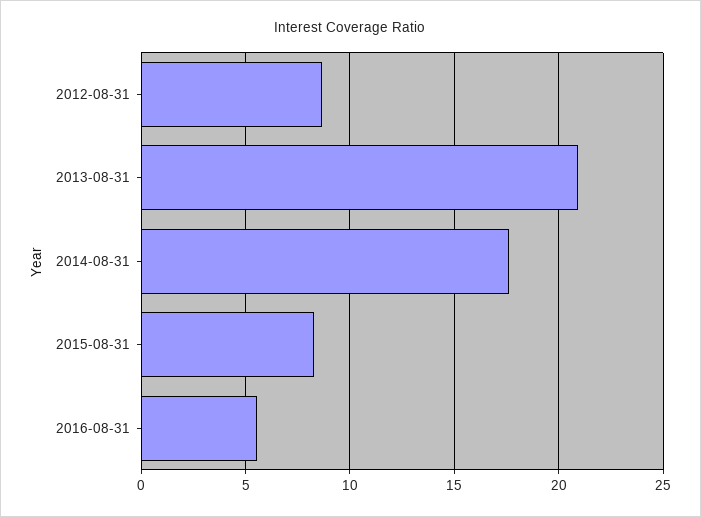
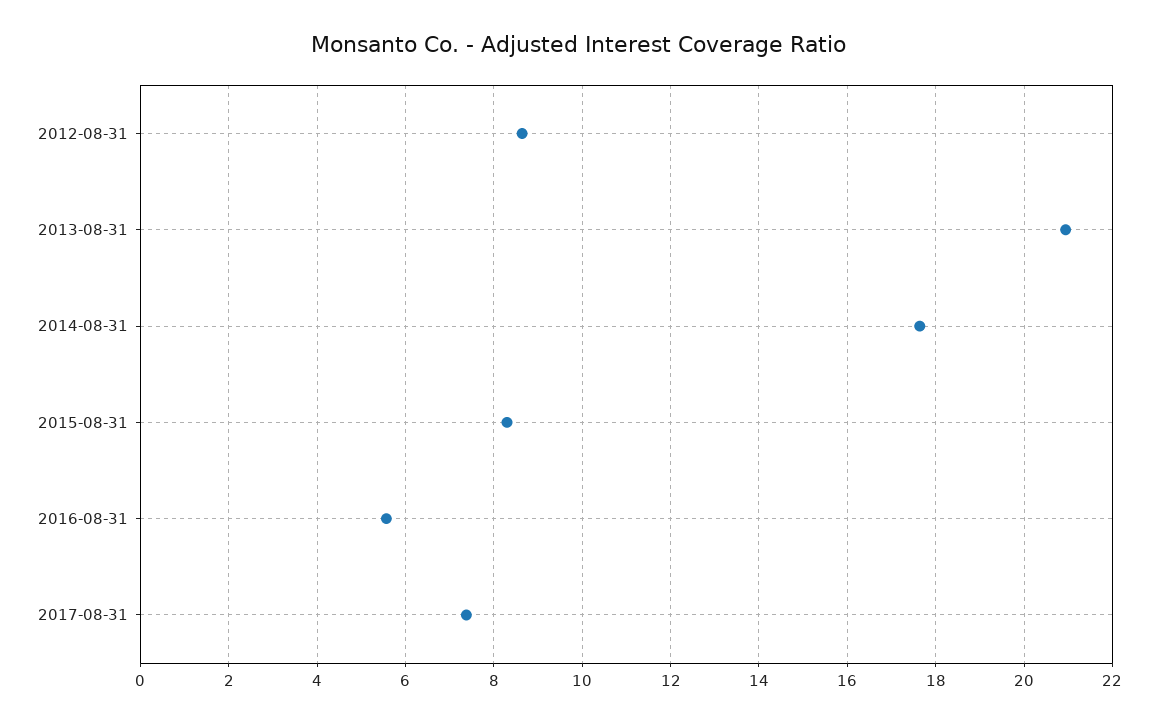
2017-08-31: none -> 7.4

